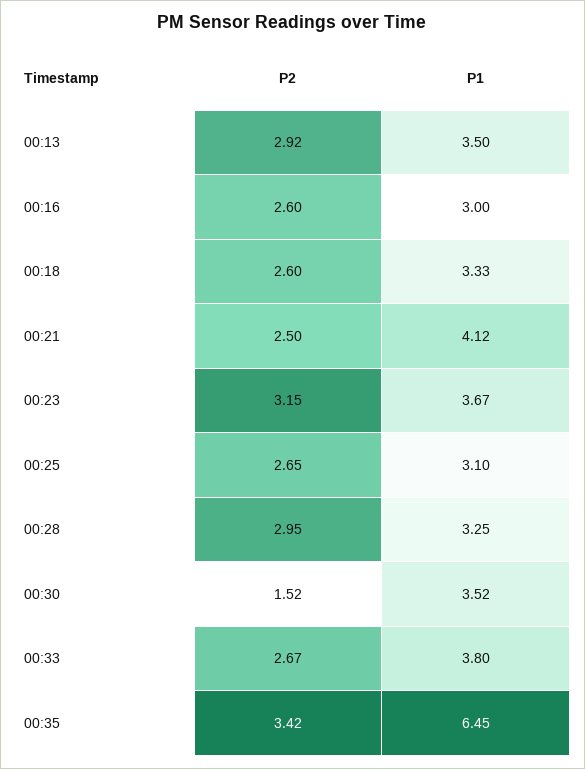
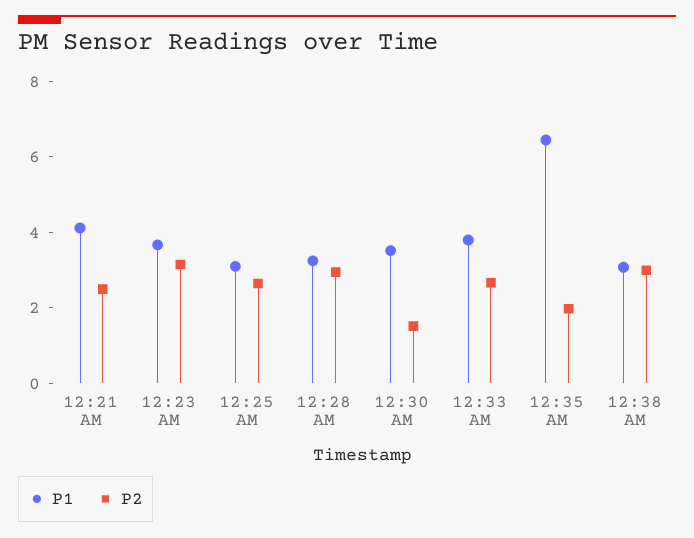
P2, 00:13: 2.92 -> none
P1, 00:13: 3.5 -> none
P2, 00:16: 2.6 -> none
P1, 00:16: 3 -> none
P2, 00:18: 2.6 -> none
P1, 00:18: 3.33 -> none
P2, 00:35: 3.42 -> 2
P1, 12:38 AM: none -> 3
P2, 12:38 AM: none -> 3

